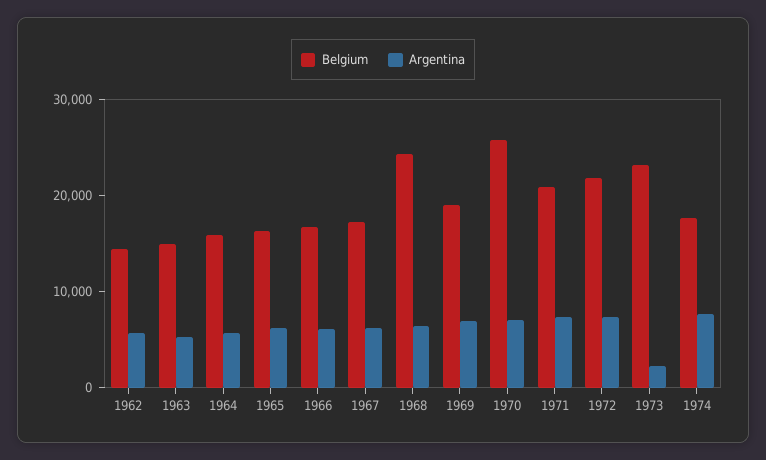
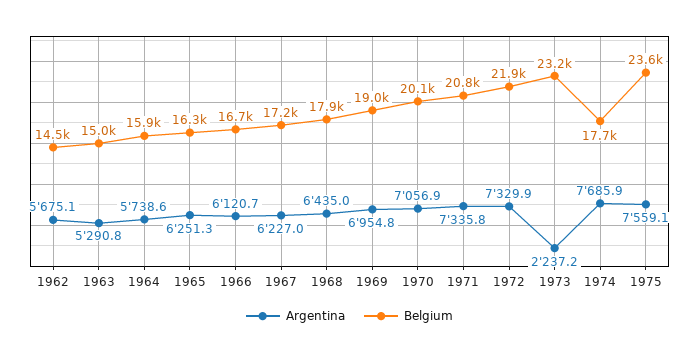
Belgium, 1968: 24000 -> 17900
Belgium, 1970: 26000 -> 20100
Argentina, 1975: none -> 7559.1
Belgium, 1975: none -> 23600

